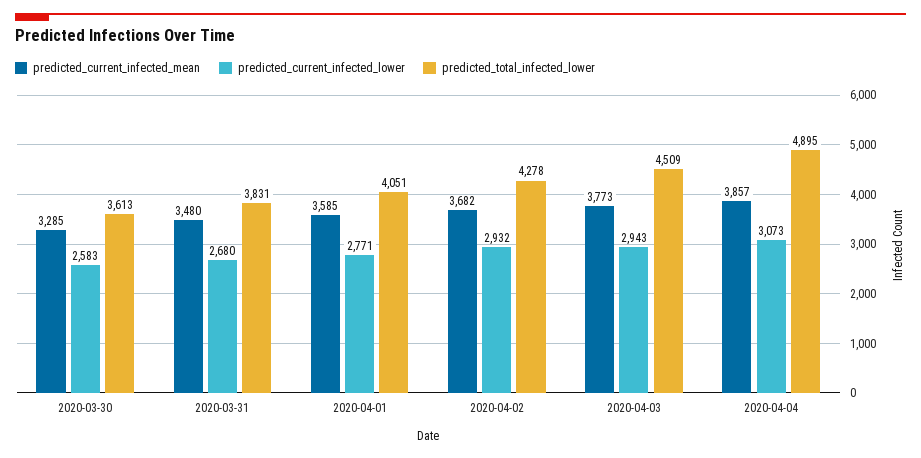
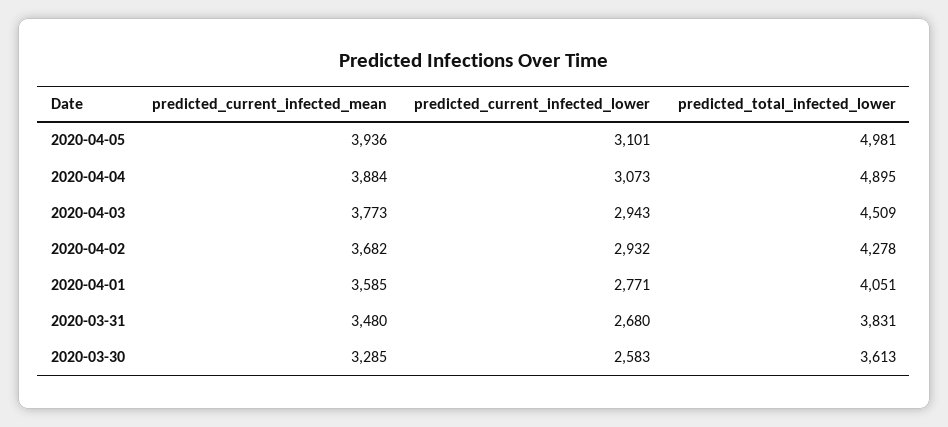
predicted_current_infected_mean, 2020-04-04: 3857 -> 3884
predicted_current_infected_mean, 2020-04-05: none -> 3936
predicted_current_infected_lower, 2020-04-05: none -> 3101
predicted_total_infected_lower, 2020-04-05: none -> 4981

